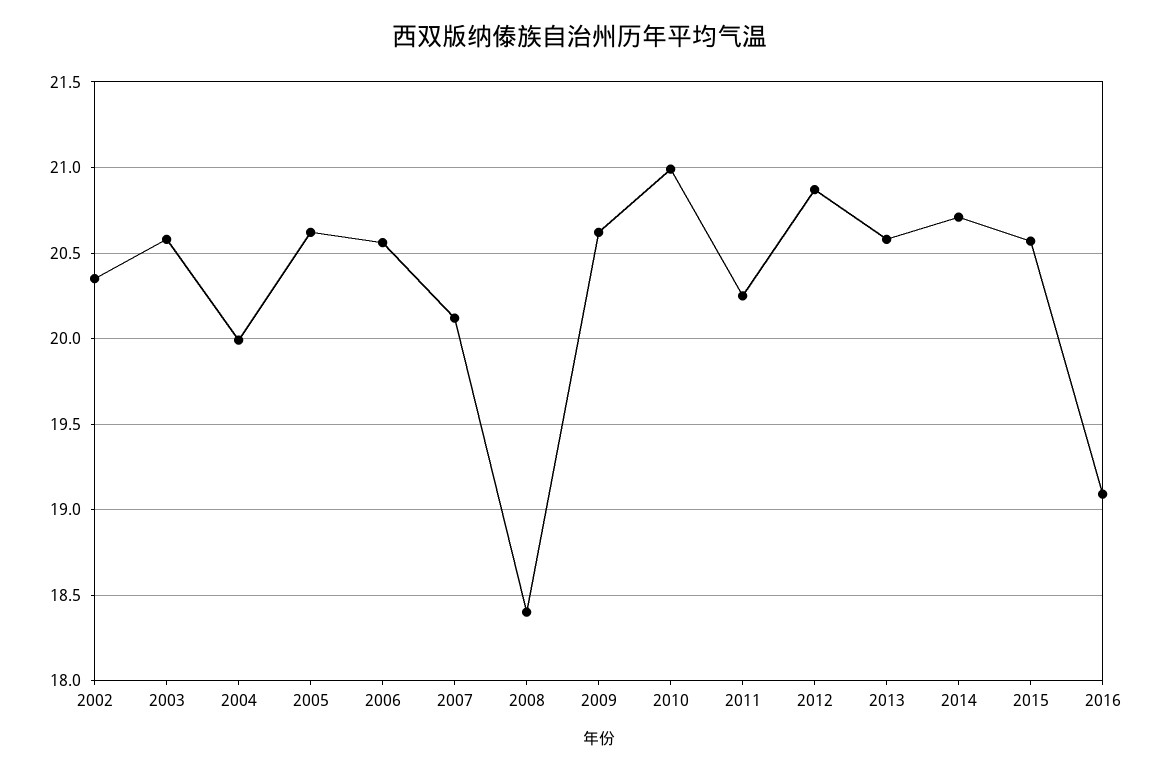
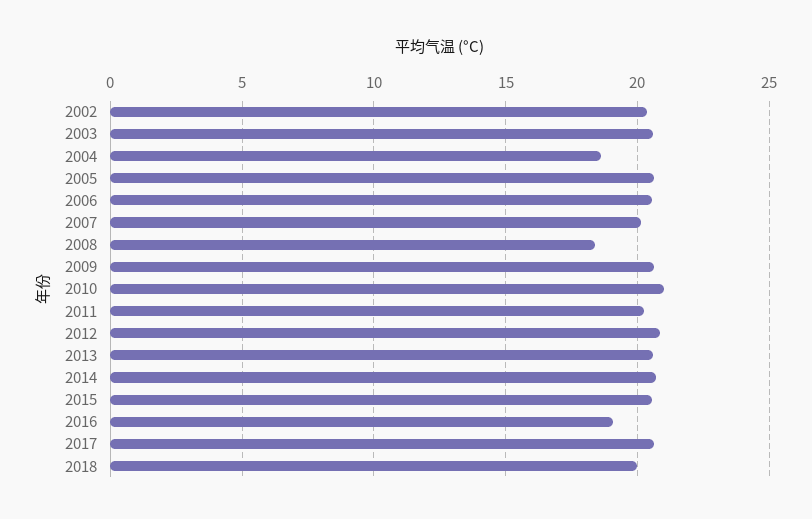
2004: 20 -> 18.5
2017: none -> 20.5
2018: none -> 20

